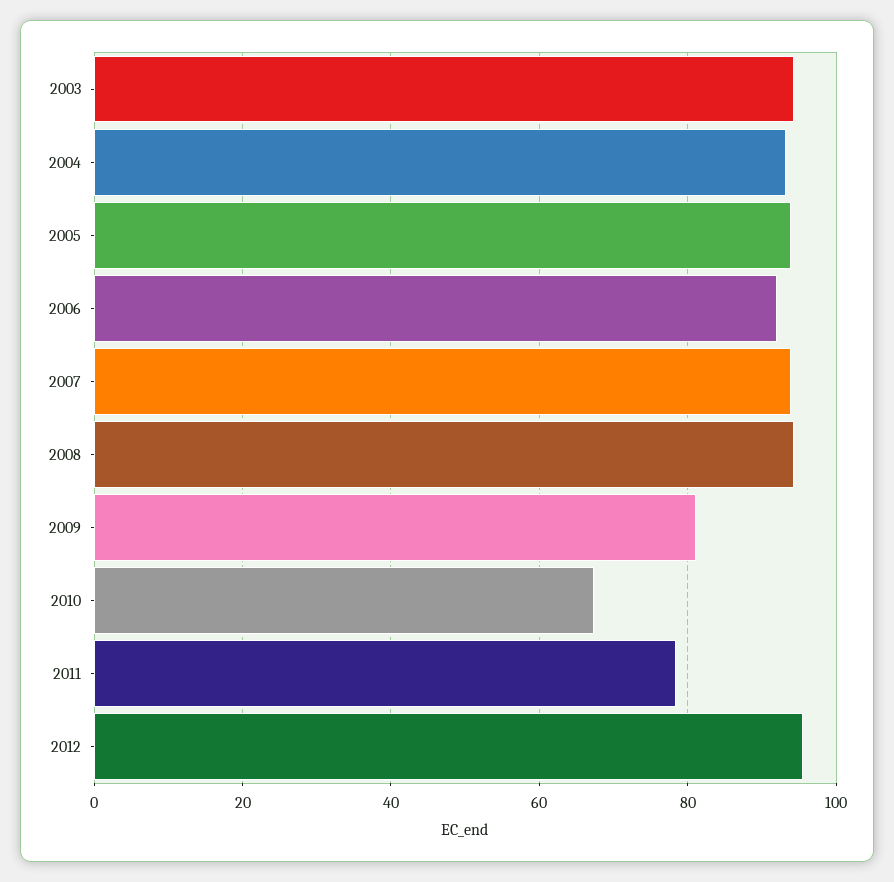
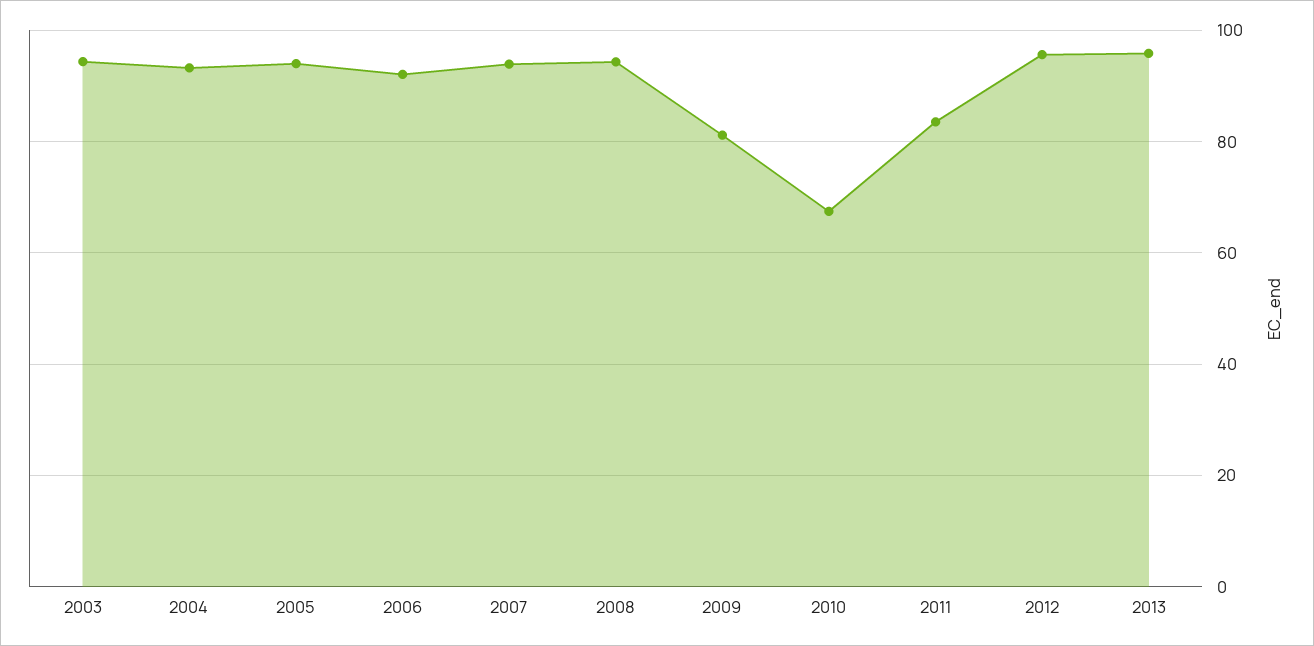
2011: 78 -> 84
2013: none -> 96

